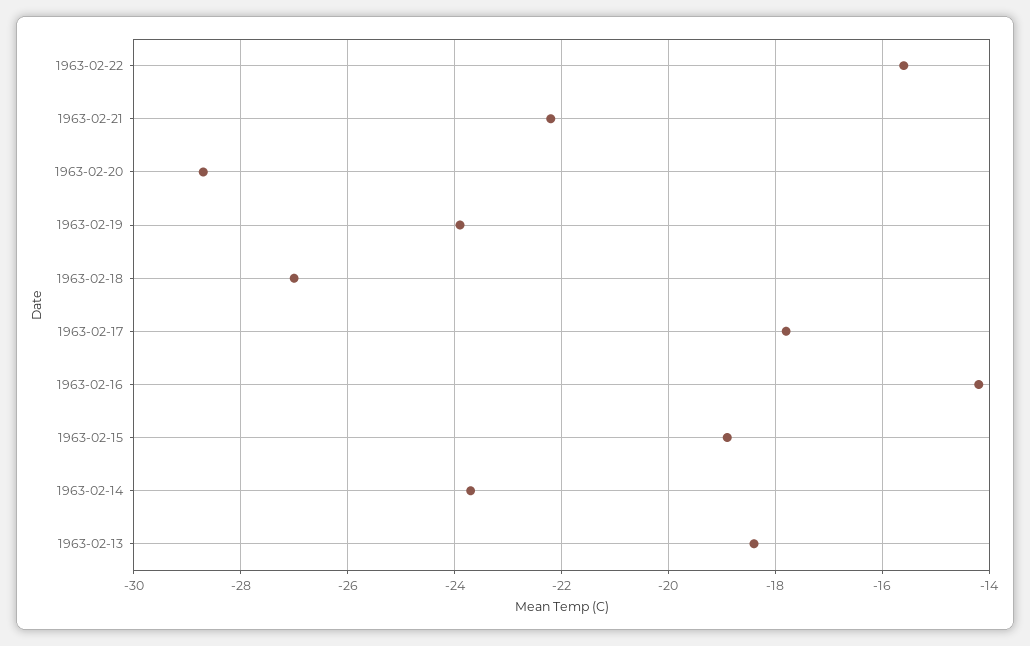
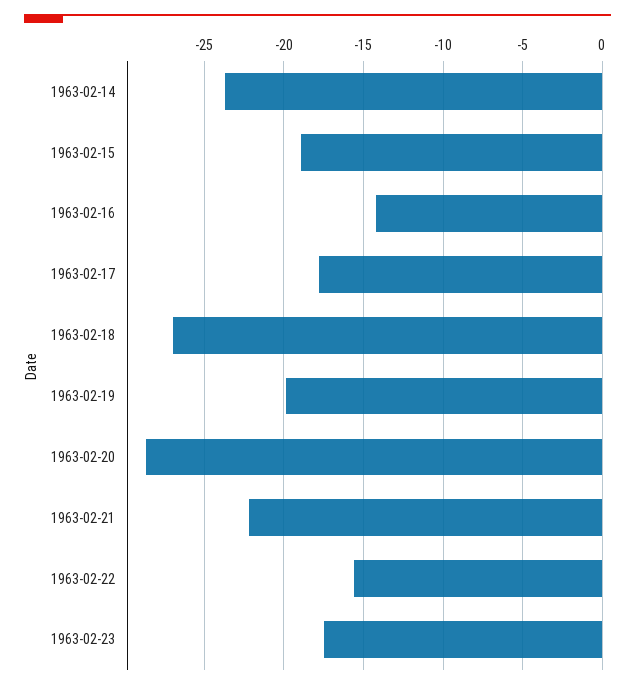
1963-02-19: -24 -> -20
1963-02-13: -18.5 -> none
1963-02-23: none -> -17.5

